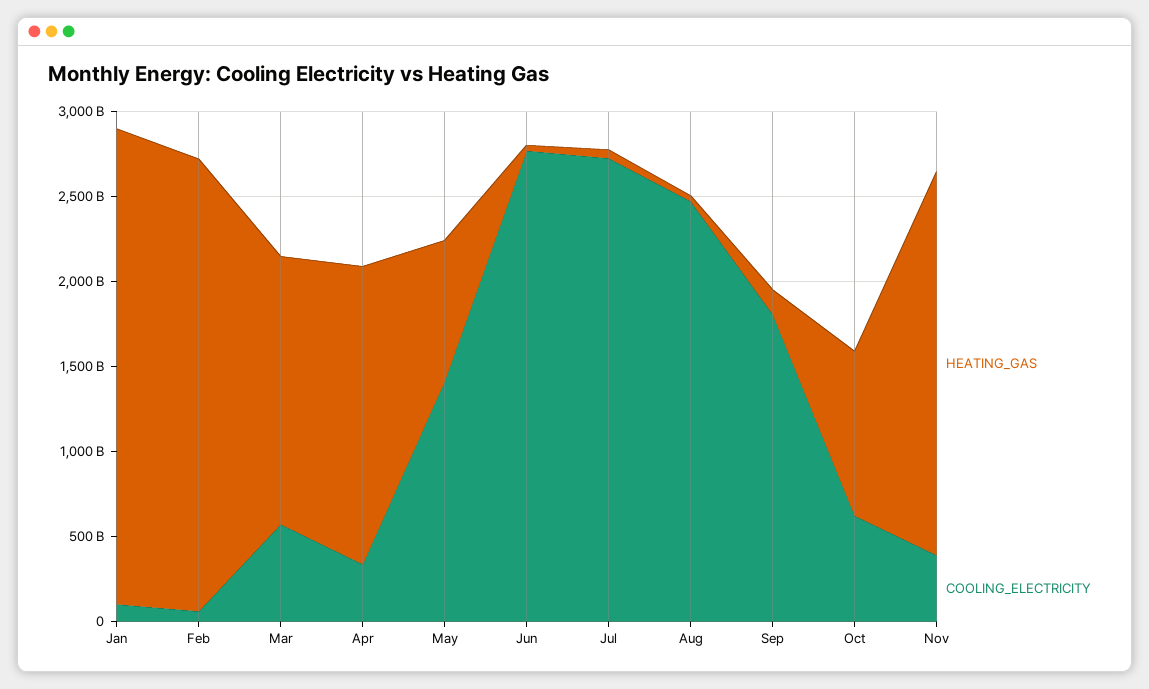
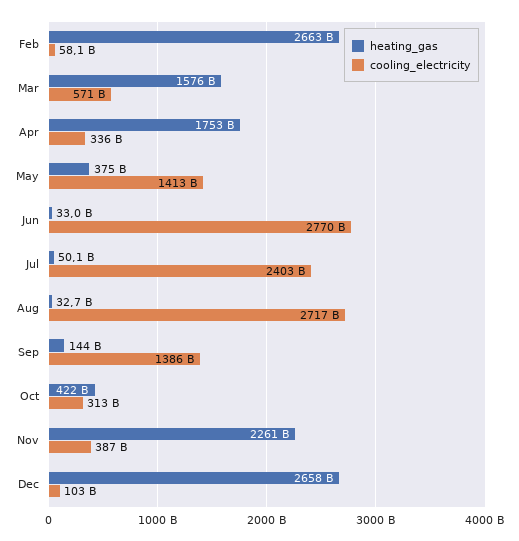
HEATING_GAS, Jan: 2800000000000 -> none
COOLING_ELECTRICITY, Jan: 100000000000 -> none
HEATING_GAS, May: 800000000000 -> 375000000000
COOLING_ELECTRICITY, Jul: 2700000000000 -> 2403000000000
COOLING_ELECTRICITY, Aug: 2500000000000 -> 2717000000000
COOLING_ELECTRICITY, Sep: 1800000000000 -> 1386000000000
HEATING_GAS, Oct: 1000000000000 -> 422000000000
COOLING_ELECTRICITY, Oct: 600000000000 -> 313000000000
HEATING_GAS, Dec: none -> 2658000000000
COOLING_ELECTRICITY, Dec: none -> 103000000000

